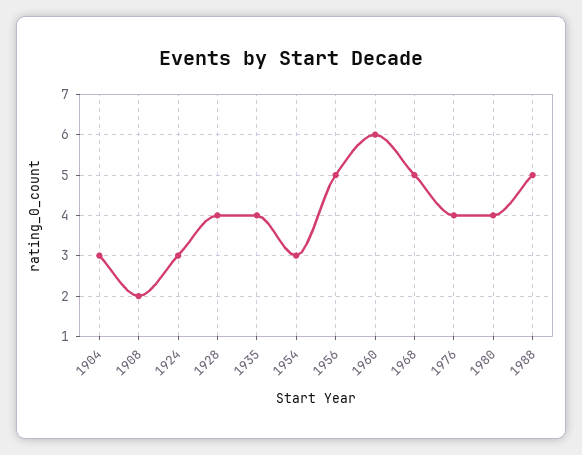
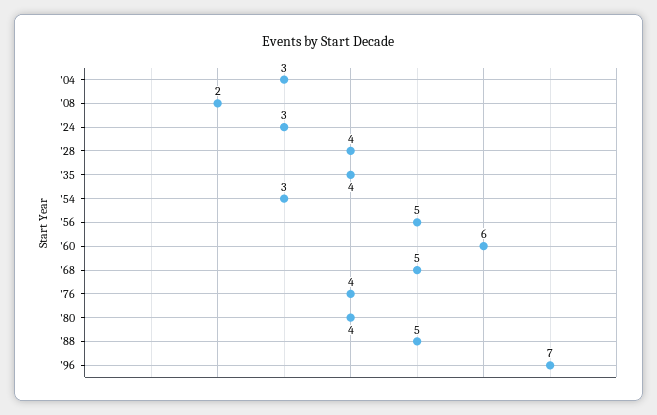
'96: none -> 7

